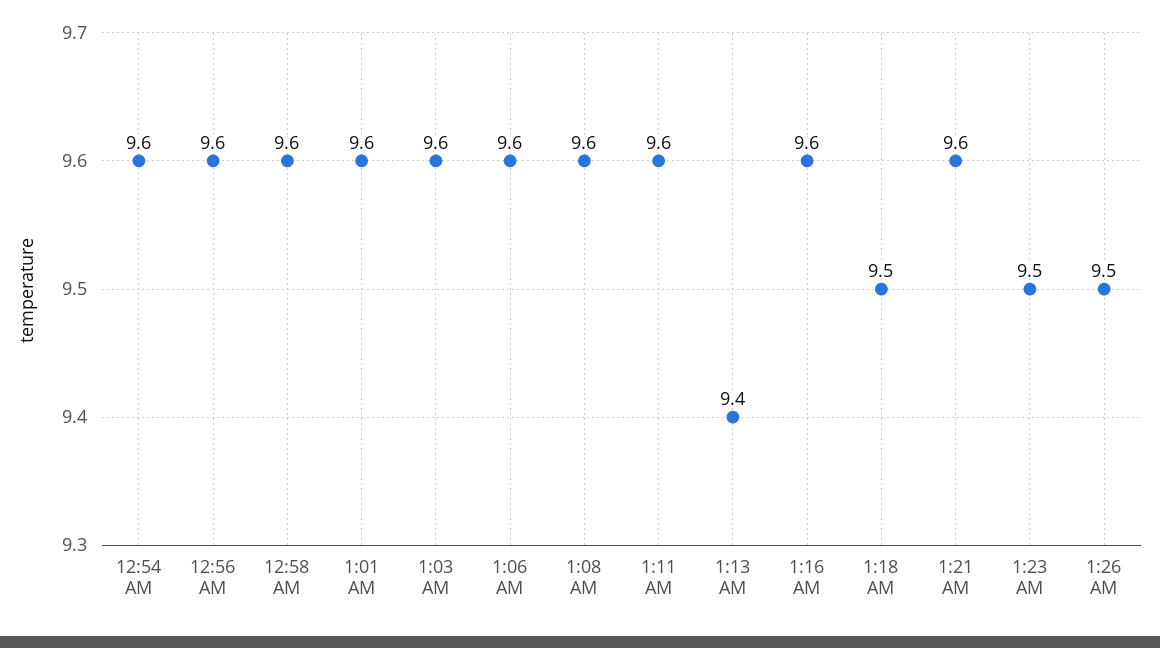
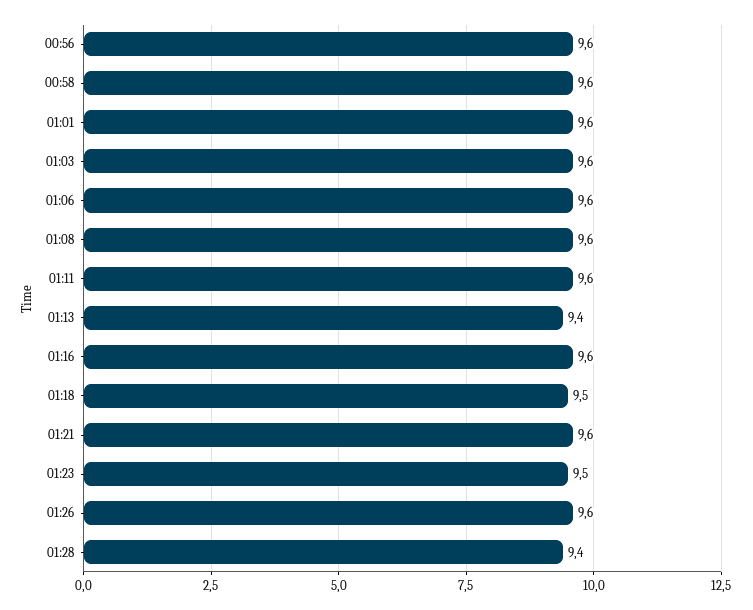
12:54 AM: 9.6 -> none
1:26 AM: 9.5 -> 9.6
01:28: none -> 9.4

